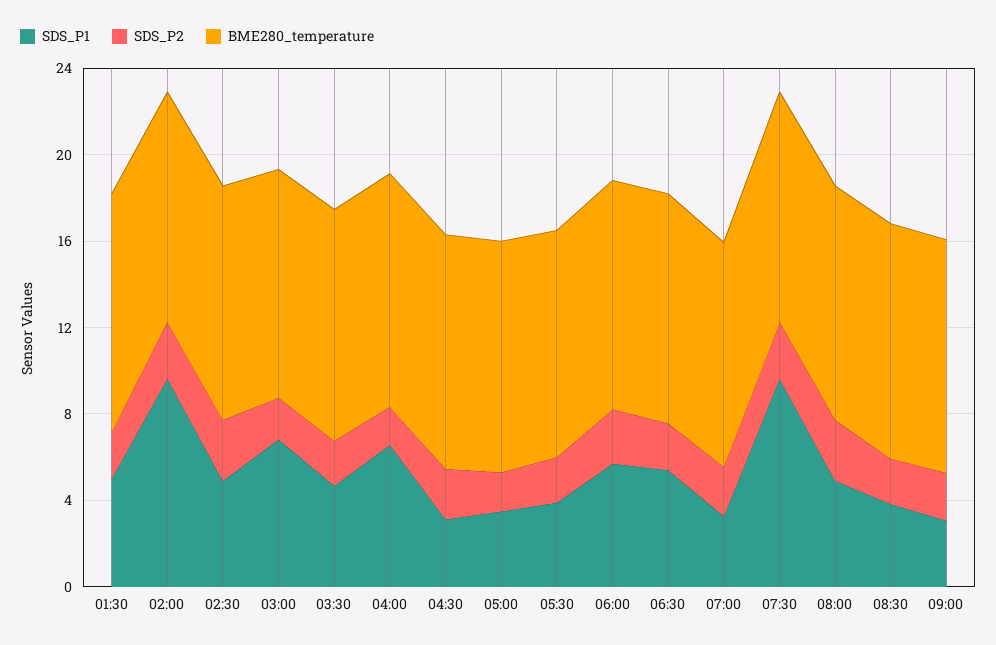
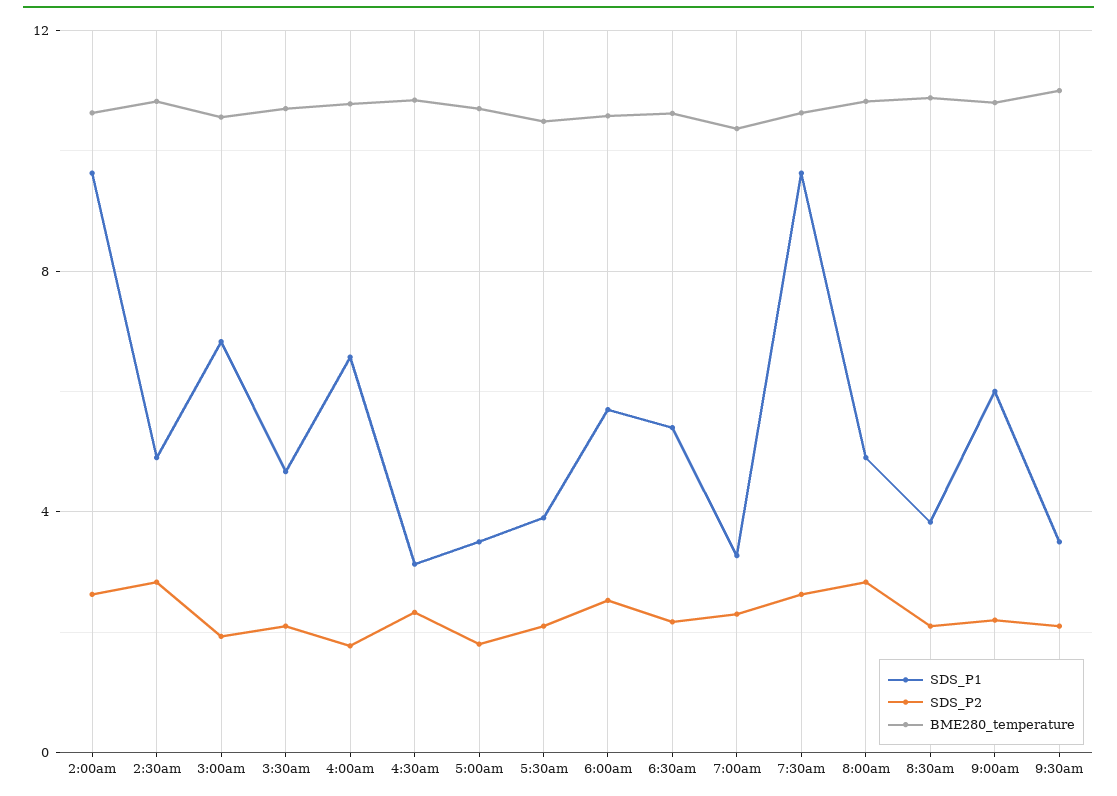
SDS_P1, 01:30: 5 -> none
SDS_P2, 01:30: 2 -> none
BME280_temperature, 01:30: 11 -> none
SDS_P1, 09:00: 3 -> 6
SDS_P1, 9:30am: none -> 3.5
SDS_P2, 9:30am: none -> 2
BME280_temperature, 9:30am: none -> 11

